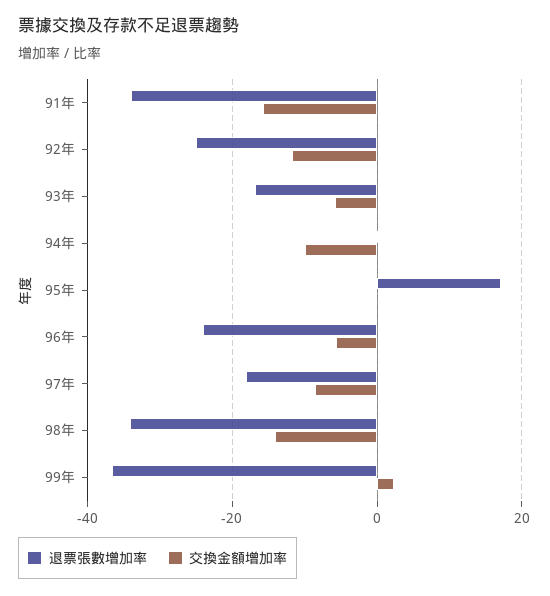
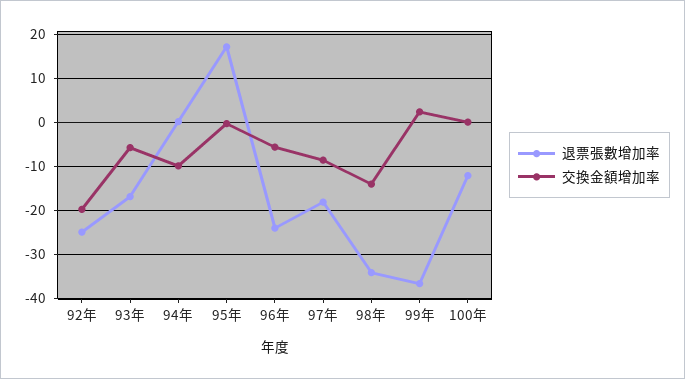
退票張數增加率, 91年: -34 -> none
交換金額增加率, 91年: -16 -> none
交換金額增加率, 92年: -12 -> -20
退票張數增加率, 100年: none -> -12
交換金額增加率, 100年: none -> 0

